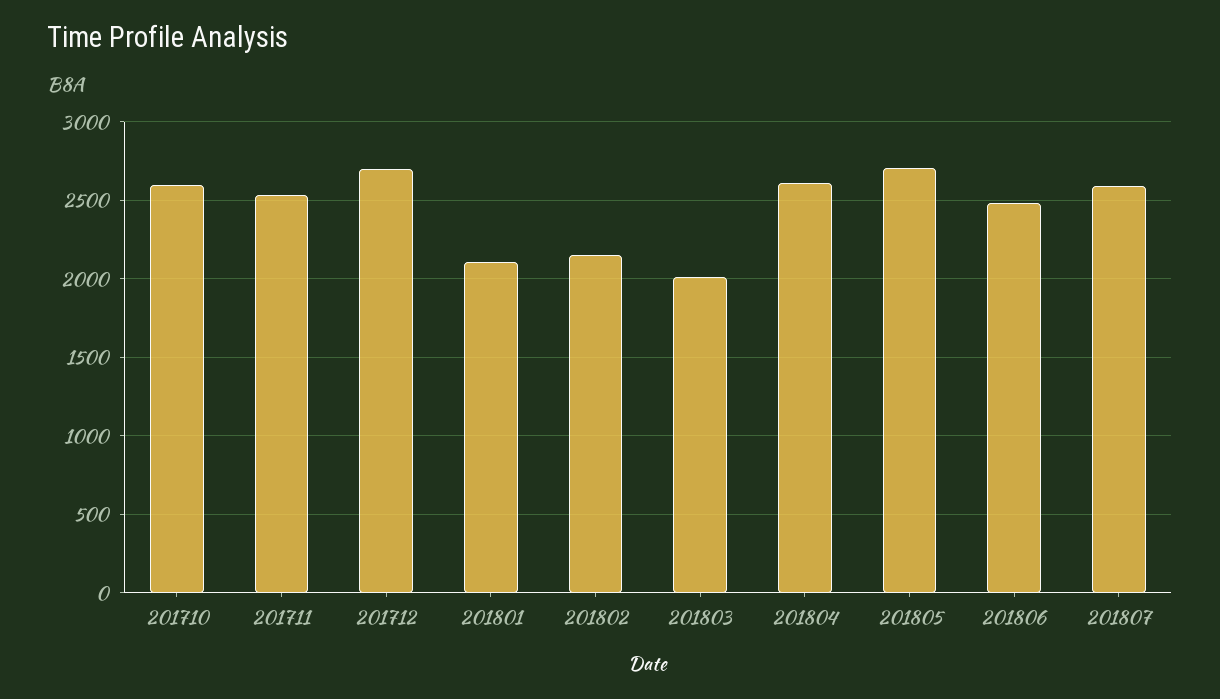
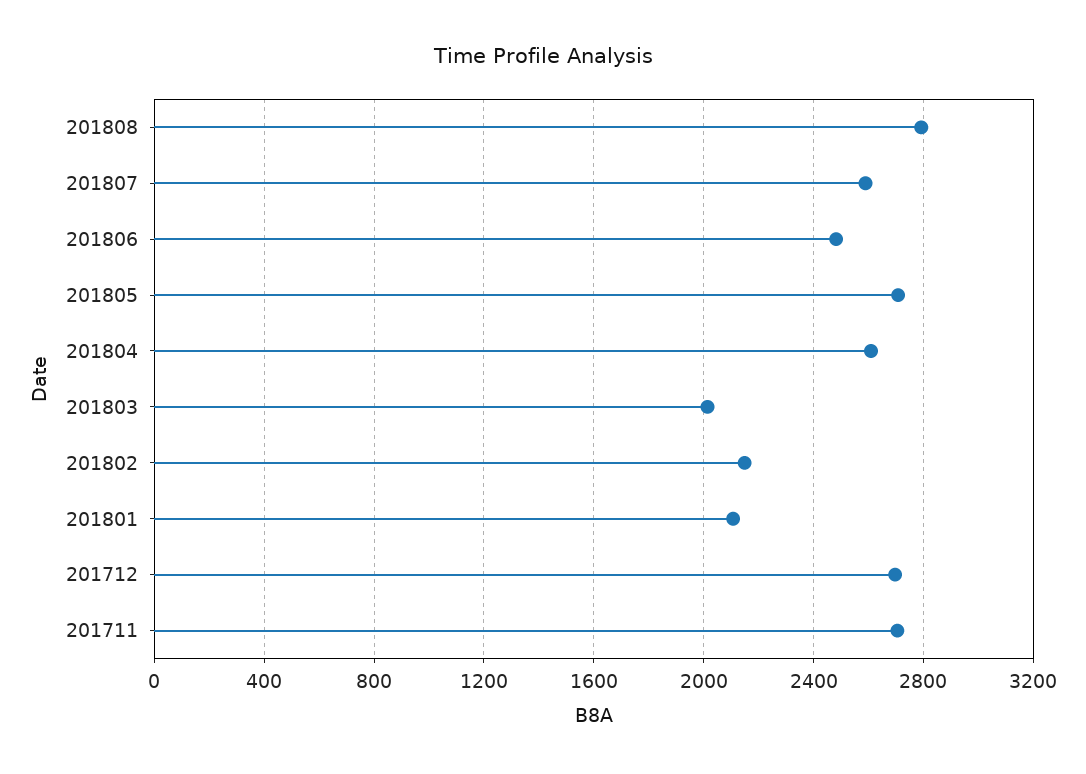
201710: 2600 -> none
201711: 2550 -> 2700
201808: none -> 2800

